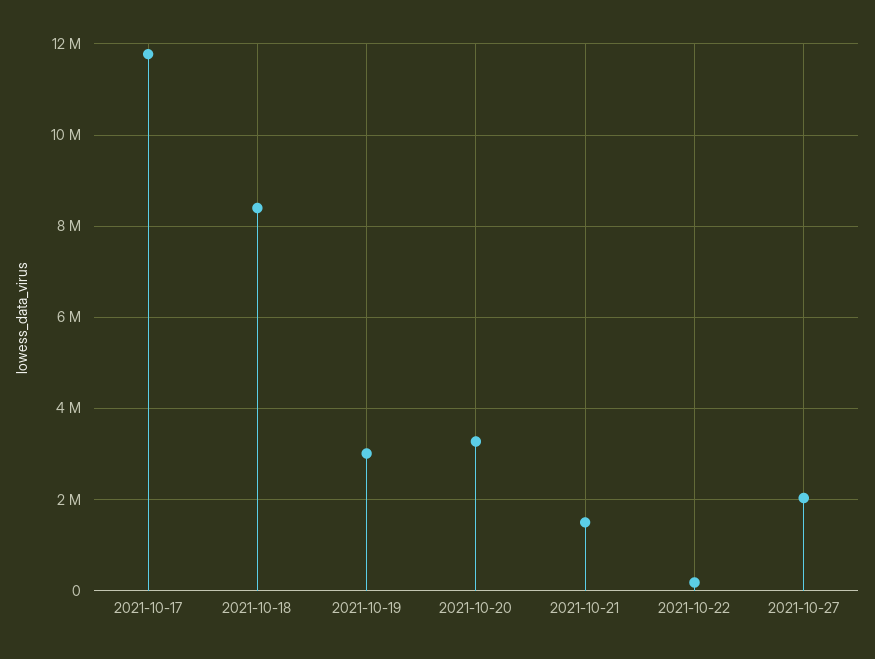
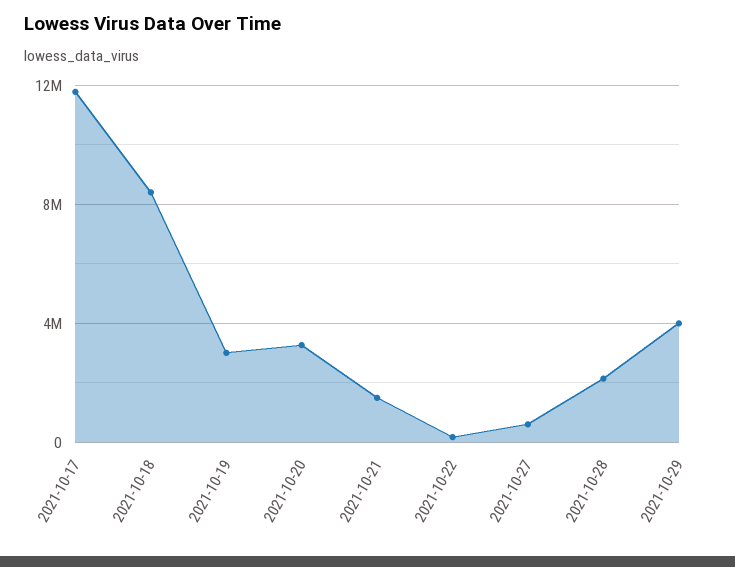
2021-10-27: 2000000 -> 500000
2021-10-28: none -> 2000000
2021-10-29: none -> 4000000

